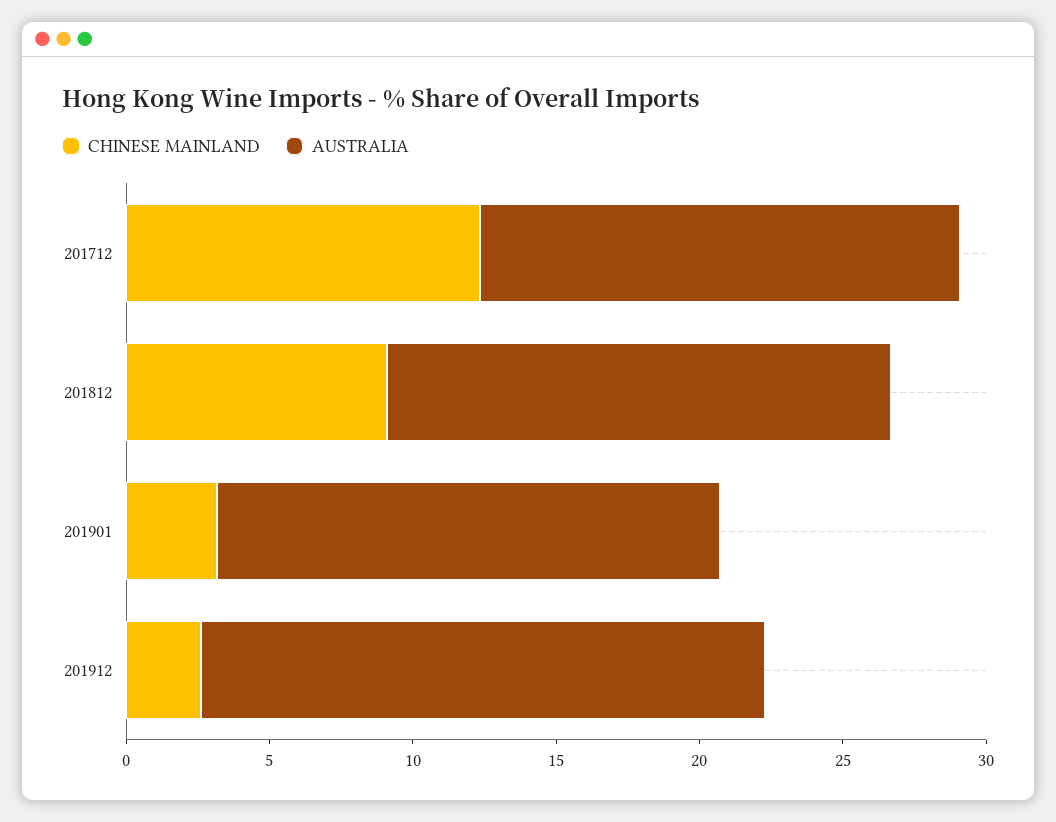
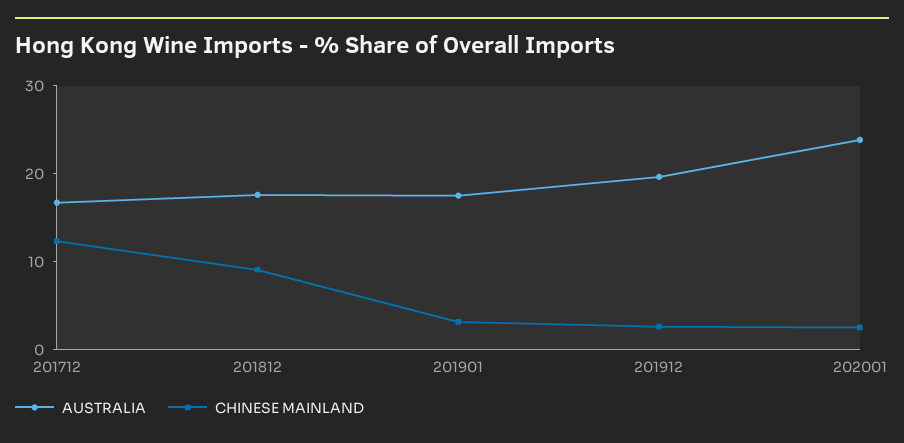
AUSTRALIA, 202001: none -> 24
CHINESE MAINLAND, 202001: none -> 2

